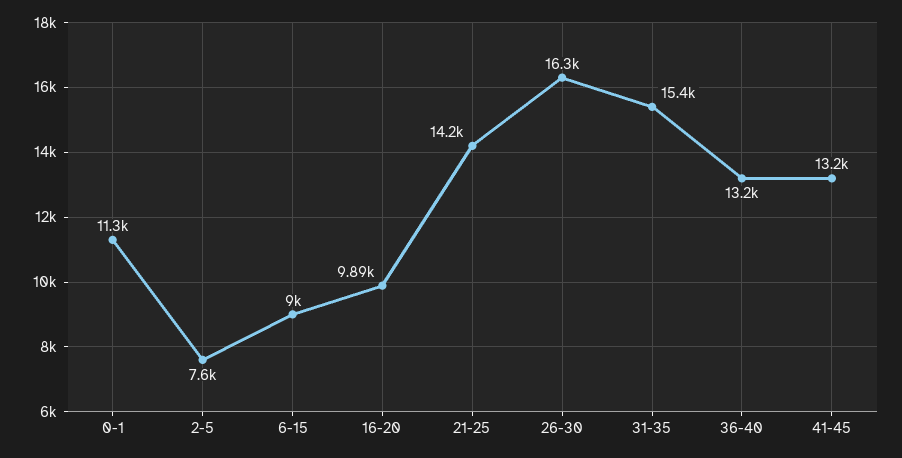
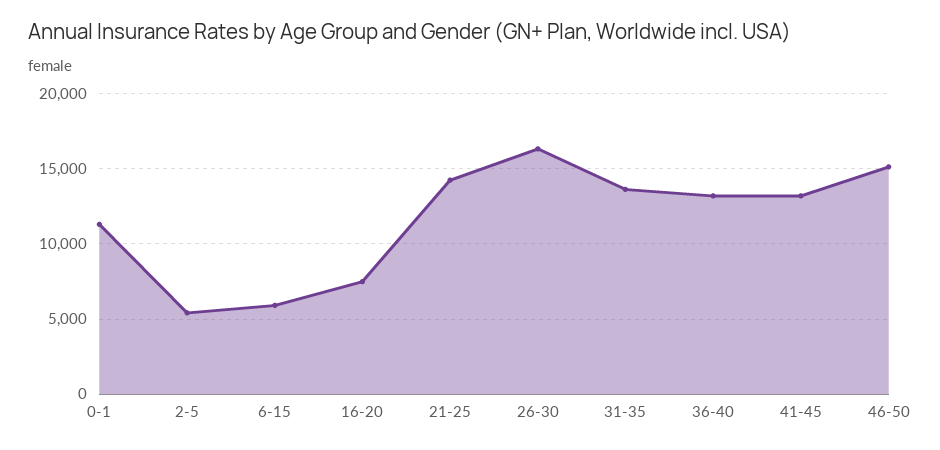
2-5: 7600 -> 5500
6-15: 9000 -> 6000
16-20: 9890 -> 7500
31-35: 15400 -> 13500
46-50: none -> 15000

